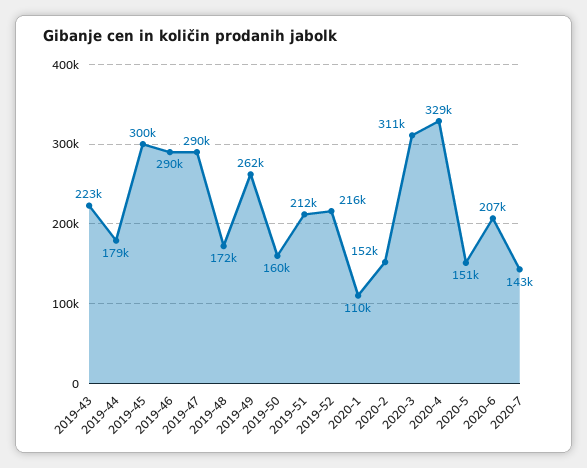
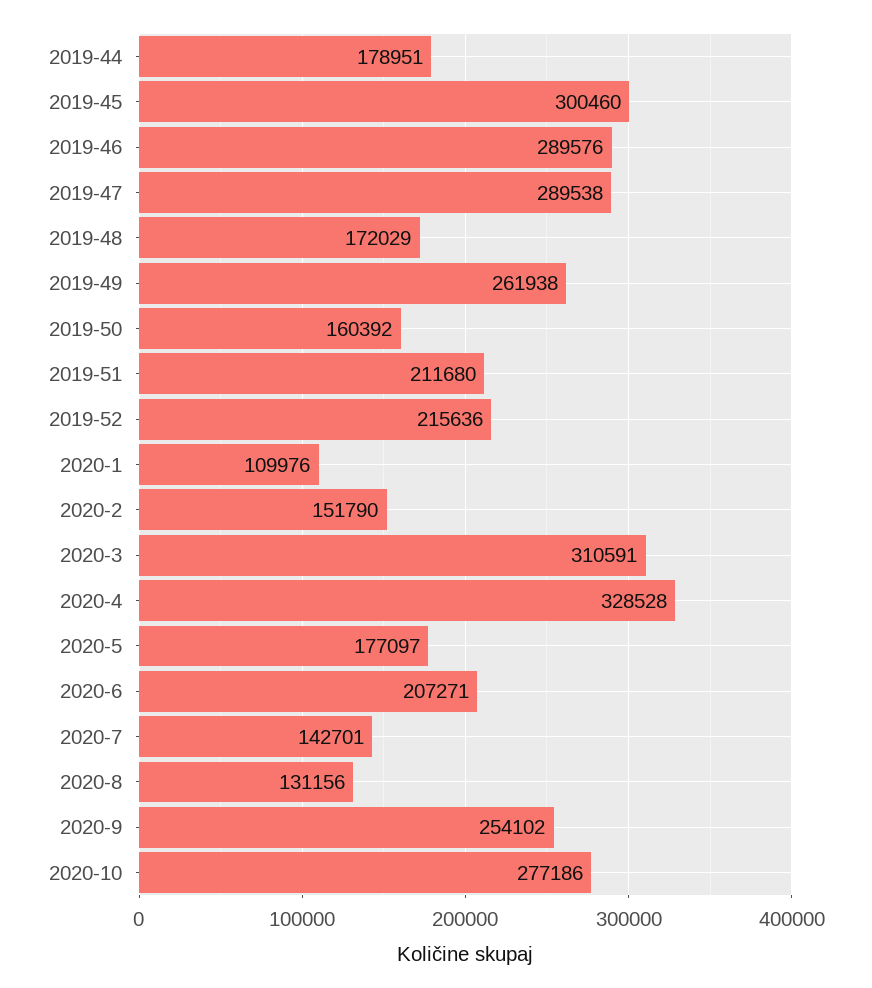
2019-43: 223000 -> none
2020-5: 151000 -> 177097
2020-8: none -> 131156
2020-9: none -> 254102
2020-10: none -> 277186

